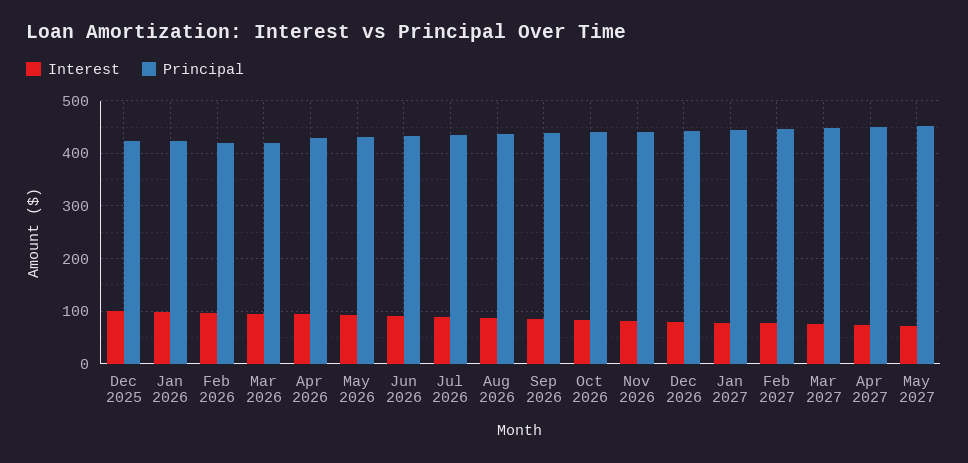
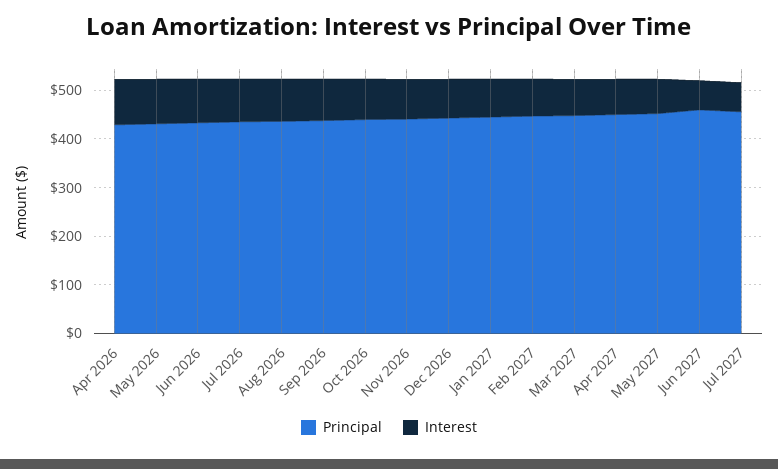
Interest, Dec 2025: 100 -> none
Principal, Dec 2025: 420 -> none
Interest, Jan 2026: 100 -> none
Principal, Jan 2026: 420 -> none
Interest, Feb 2026: 100 -> none
Principal, Feb 2026: 420 -> none
Interest, Mar 2026: 100 -> none
Principal, Mar 2026: 420 -> none
Principal, Jun 2027: none -> 460
Interest, Jun 2027: none -> 60
Principal, Jul 2027: none -> 460
Interest, Jul 2027: none -> 60

